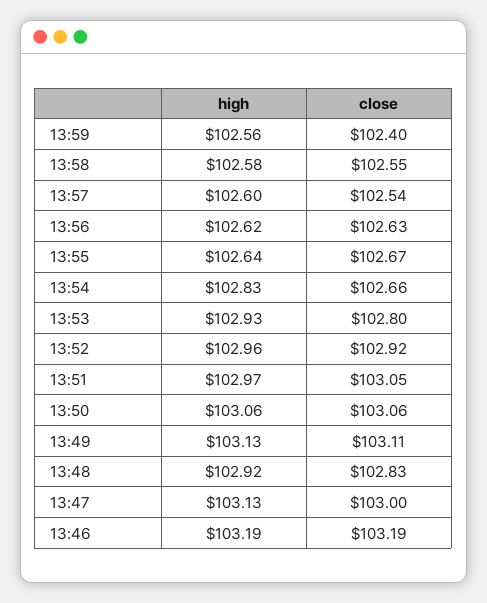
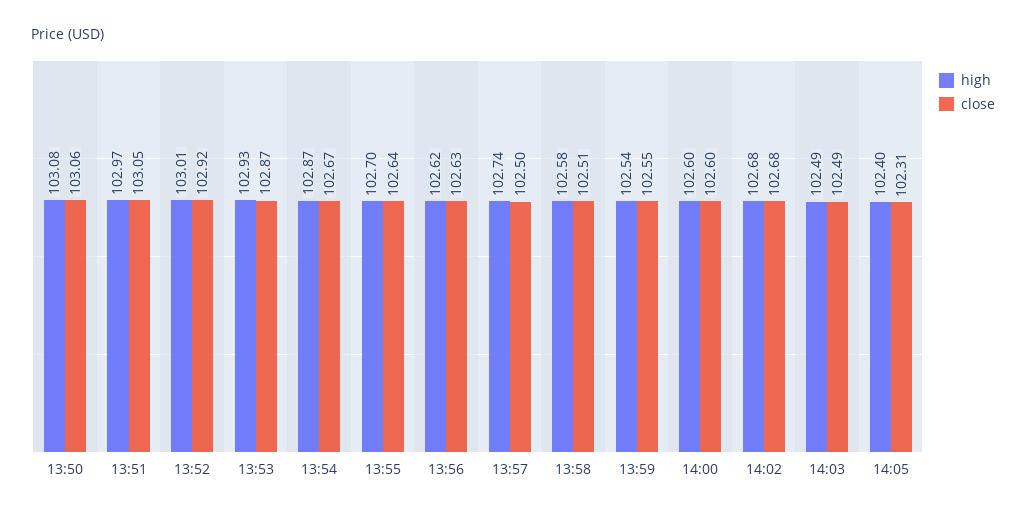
high, 13:59: 102.56 -> 102.54
close, 13:59: 102.4 -> 102.55
close, 13:58: 102.55 -> 102.51
high, 13:57: 102.6 -> 102.74
close, 13:57: 102.54 -> 102.5
high, 13:55: 102.64 -> 102.7
close, 13:55: 102.67 -> 102.64
high, 13:54: 102.83 -> 102.87
close, 13:54: 102.66 -> 102.67
close, 13:53: 102.8 -> 102.87
high, 13:52: 102.96 -> 103.01
high, 13:50: 103.06 -> 103.08
high, 13:49: 103.13 -> none
close, 13:49: 103.11 -> none
high, 13:48: 102.92 -> none
close, 13:48: 102.83 -> none
high, 13:47: 103.13 -> none
close, 13:47: 103 -> none
high, 13:46: 103.19 -> none
close, 13:46: 103.19 -> none
high, 14:00: none -> 102.6
close, 14:00: none -> 102.6
high, 14:02: none -> 102.68
close, 14:02: none -> 102.68
high, 14:03: none -> 102.49
close, 14:03: none -> 102.49
high, 14:05: none -> 102.4
close, 14:05: none -> 102.31

